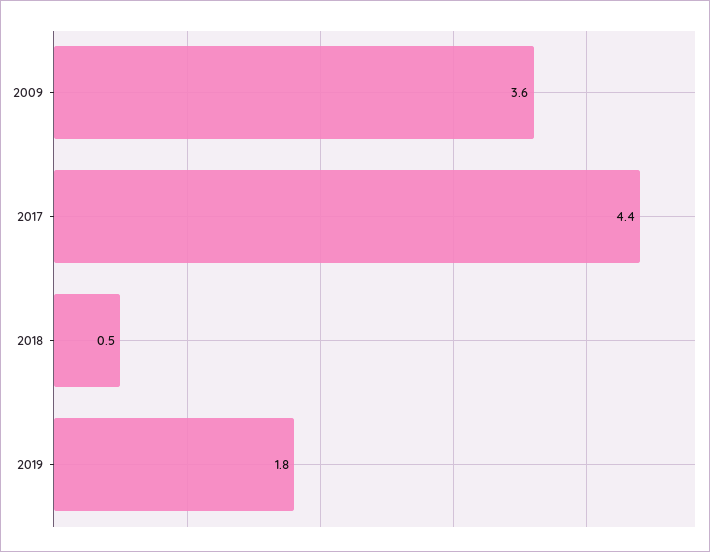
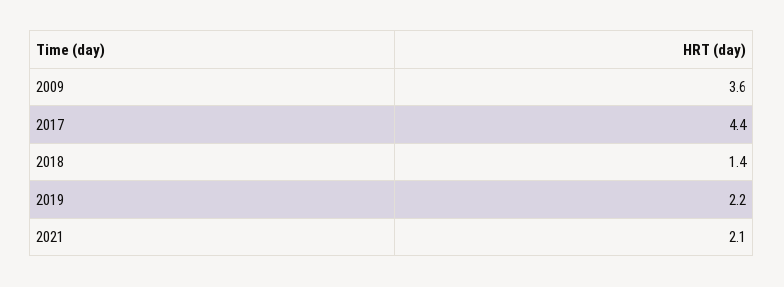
2018: 0.5 -> 1.4
2019: 1.8 -> 2.2
2021: none -> 2.1

